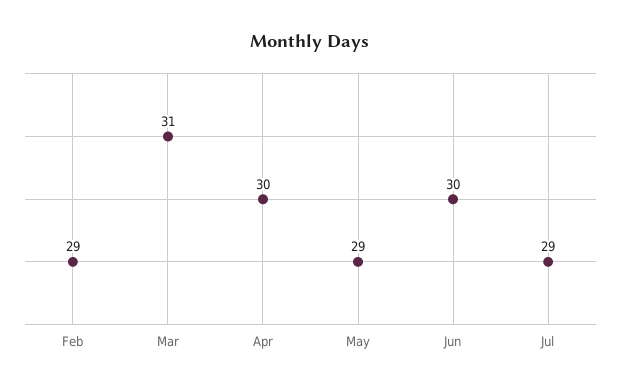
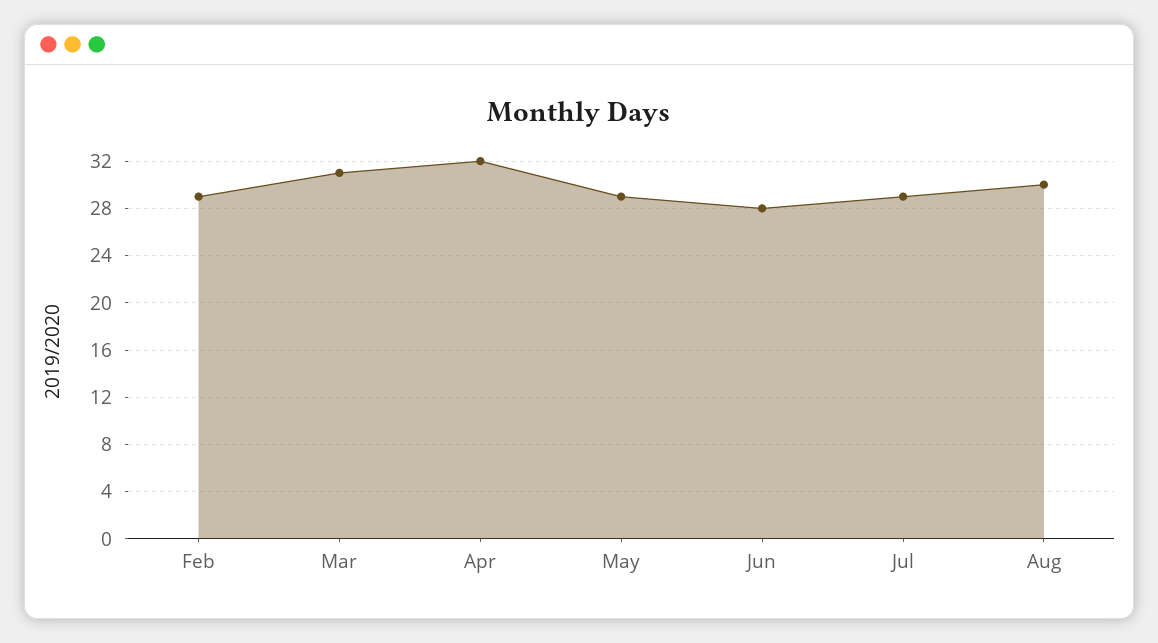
Apr: 30 -> 32
Jun: 30 -> 28
Aug: none -> 30

